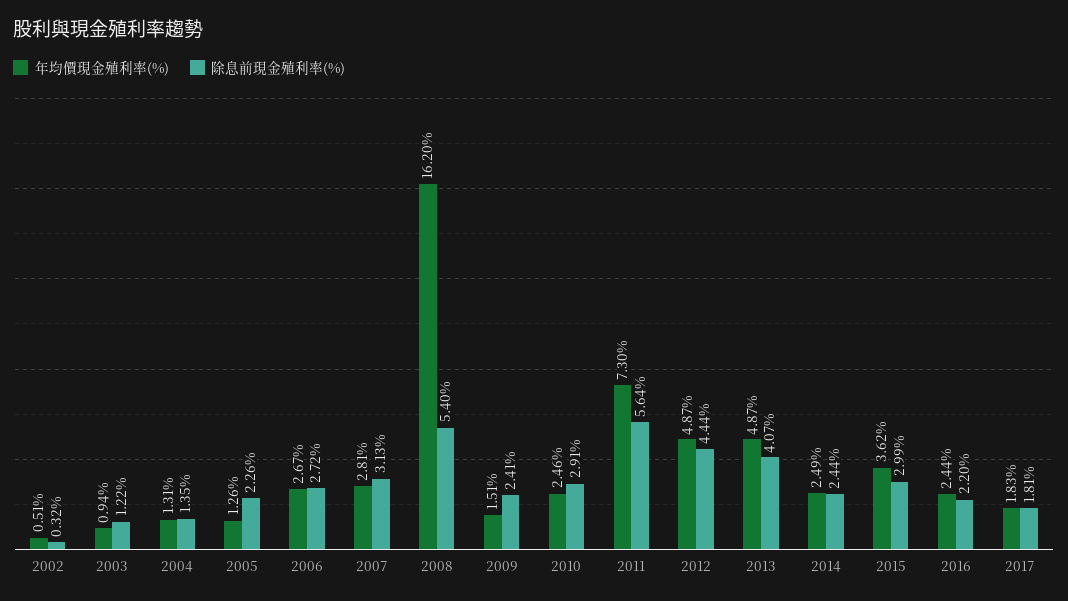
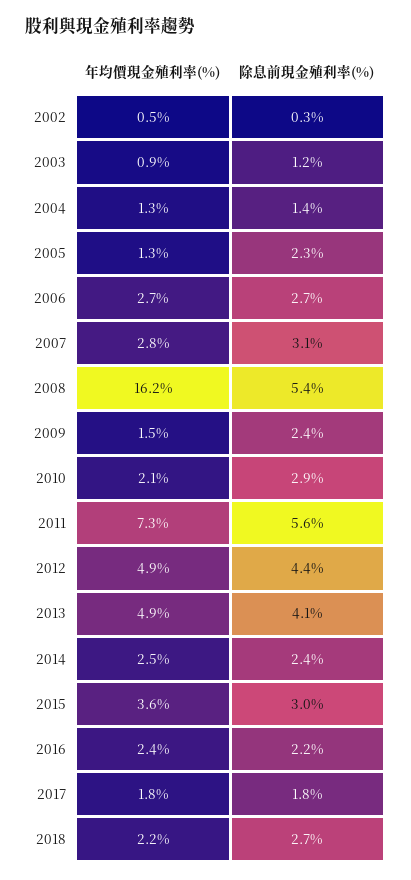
年均價現金殖利率(%), 2010: 2.46 -> 2.1
年均價現金殖利率(%), 2018: none -> 2.2
除息前現金殖利率(%), 2018: none -> 2.7

